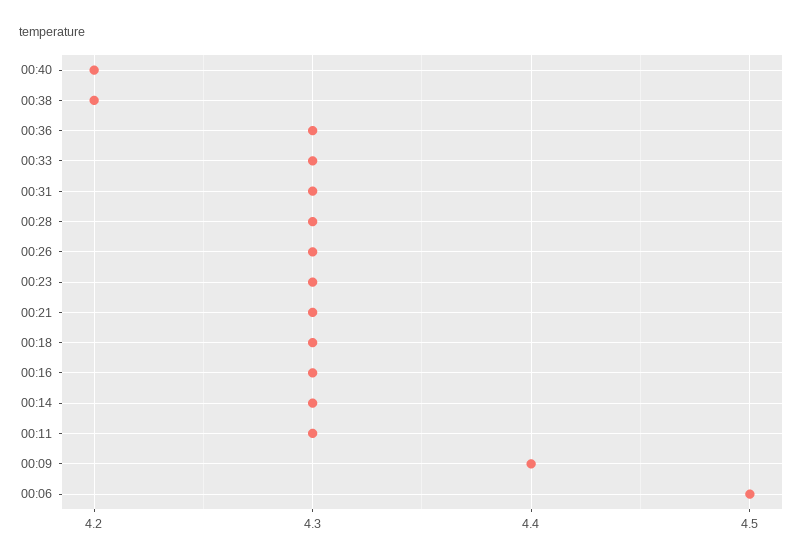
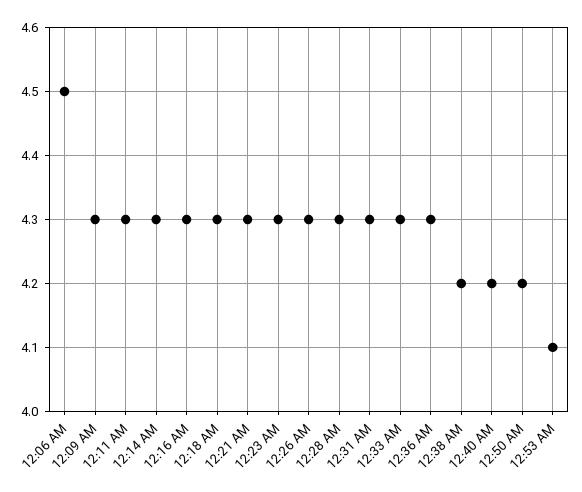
00:09: 4.4 -> 4.3
12:50 AM: none -> 4.2
12:53 AM: none -> 4.1

